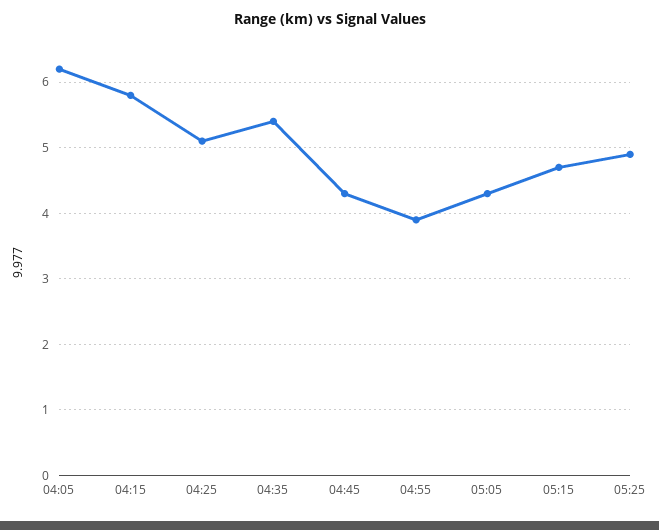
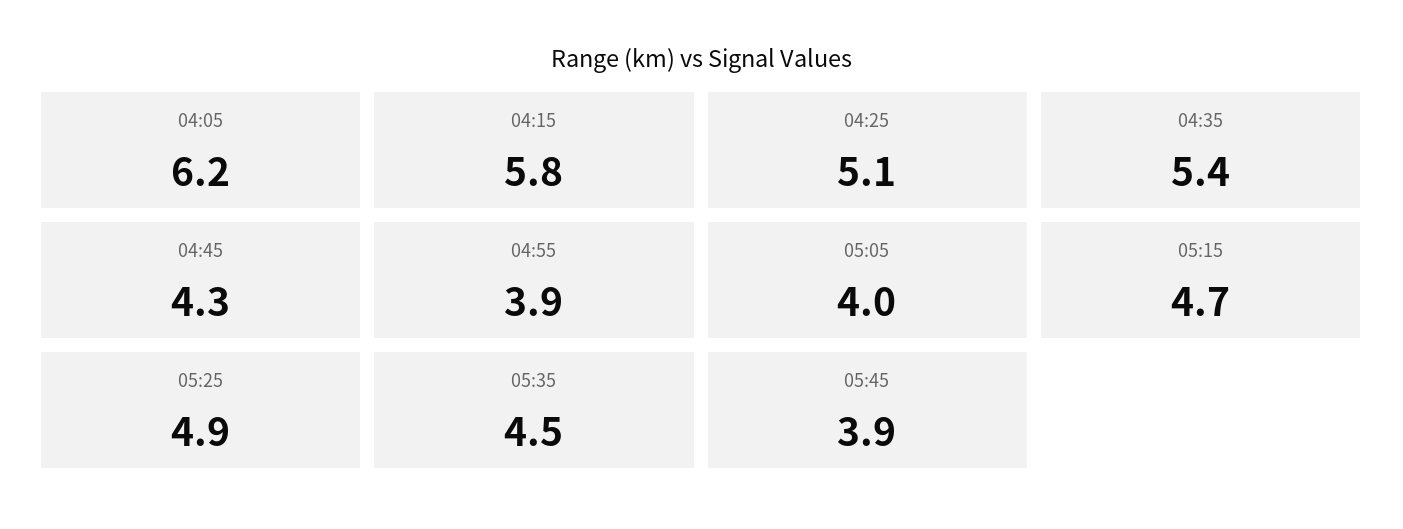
05:05: 4.3 -> 4
05:35: none -> 4.5
05:45: none -> 3.9

